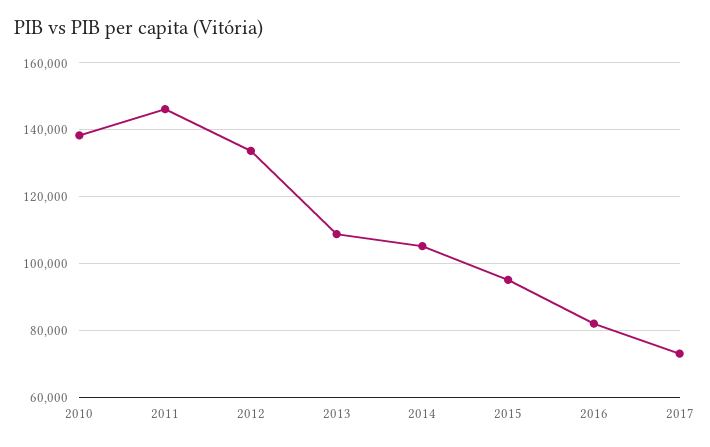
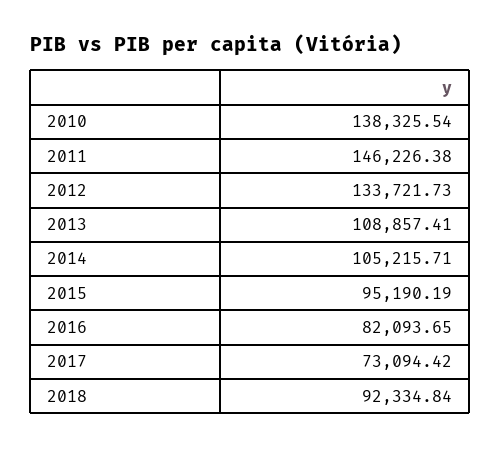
2018: none -> 92334.84

